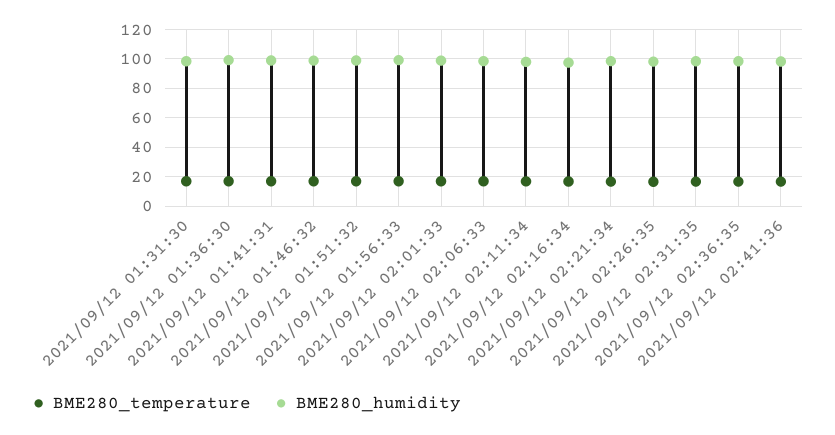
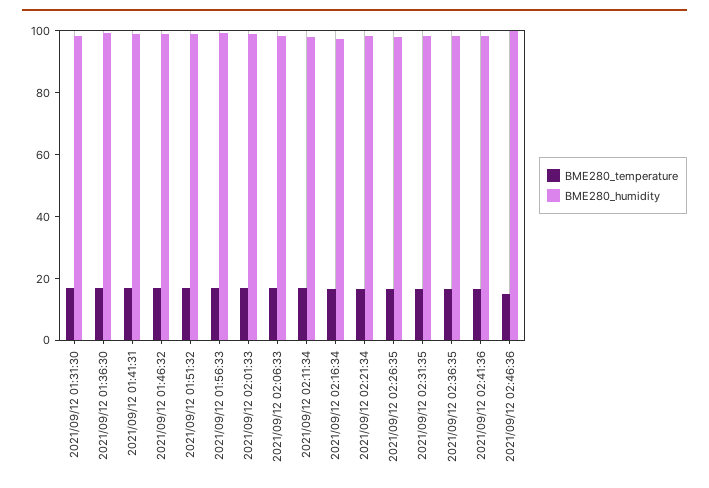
BME280_temperature, 2021/09/12 02:46:36: none -> 15
BME280_humidity, 2021/09/12 02:46:36: none -> 100

